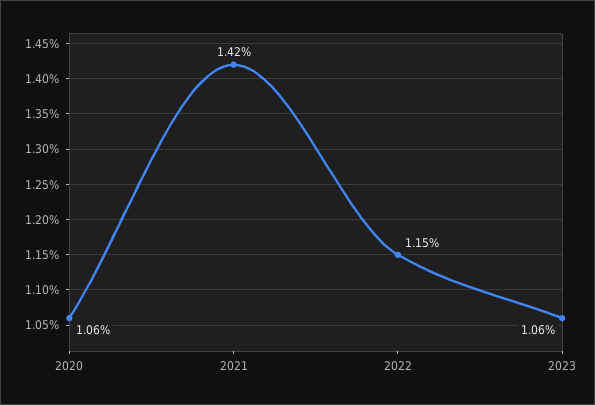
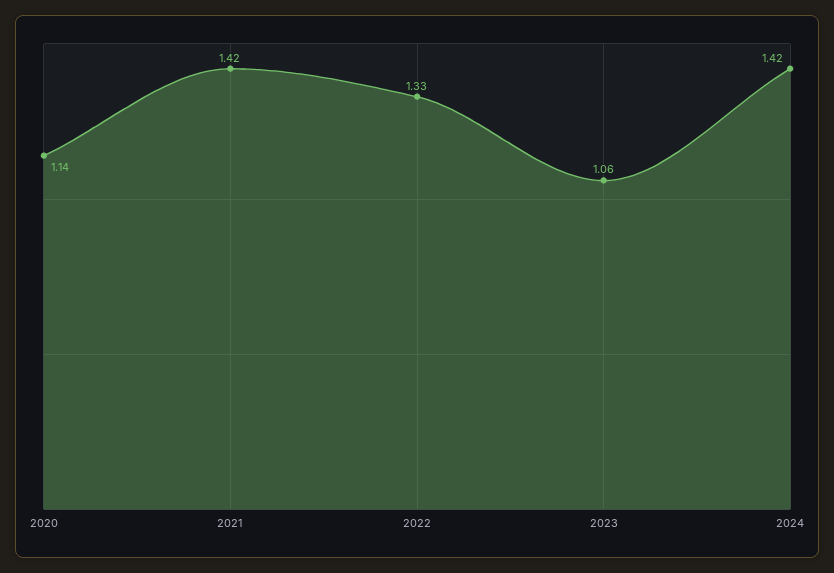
2020: 1.06 -> 1.14
2022: 1.15 -> 1.33
2024: none -> 1.42

